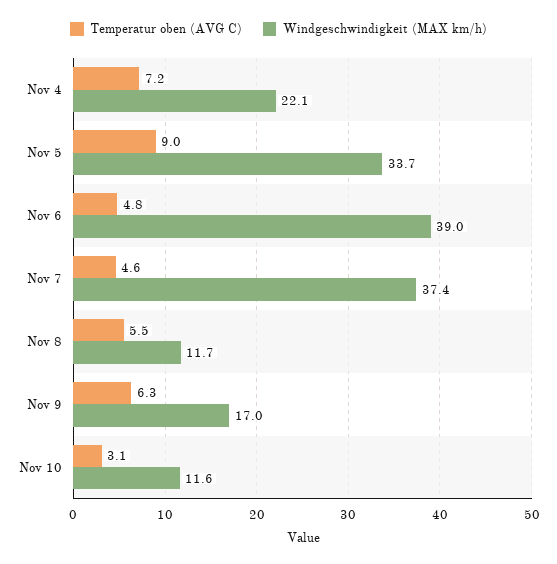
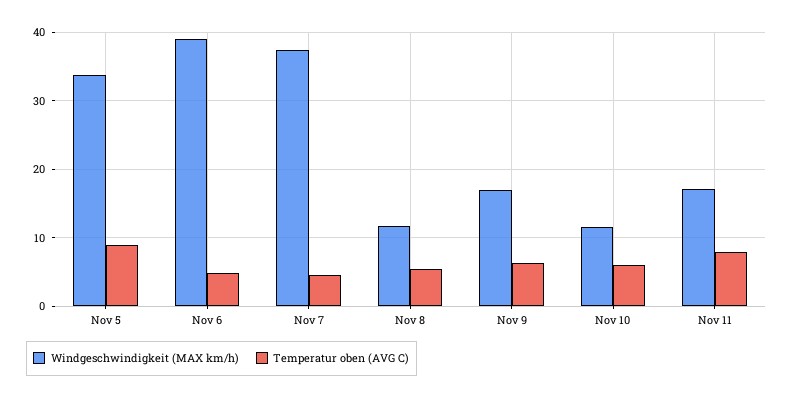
Temperatur oben (AVG C), Nov 4: 7.2 -> none
Windgeschwindigkeit (MAX km/h), Nov 4: 22.1 -> none
Temperatur oben (AVG C), Nov 10: 3.1 -> 6
Windgeschwindigkeit (MAX km/h), Nov 11: none -> 17
Temperatur oben (AVG C), Nov 11: none -> 8

